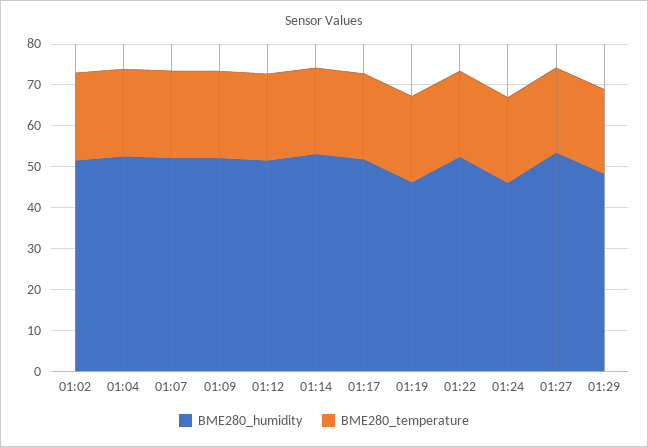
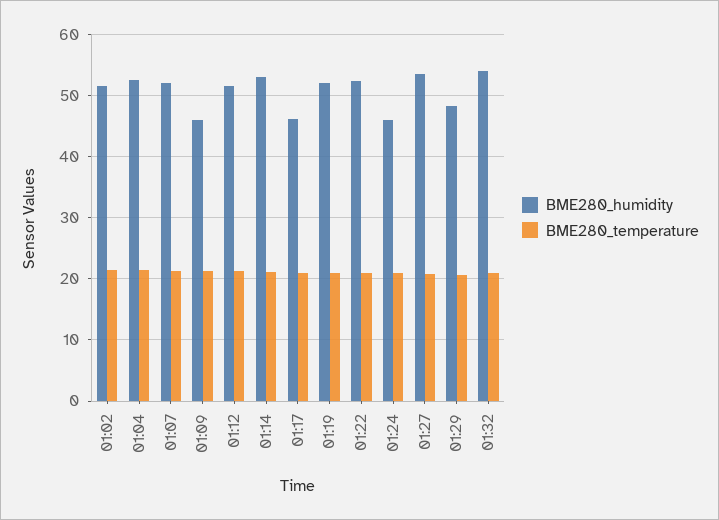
BME280_humidity, 01:09: 52 -> 46
BME280_humidity, 01:17: 52 -> 46
BME280_humidity, 01:19: 46 -> 52
BME280_humidity, 01:32: none -> 54
BME280_temperature, 01:32: none -> 21

